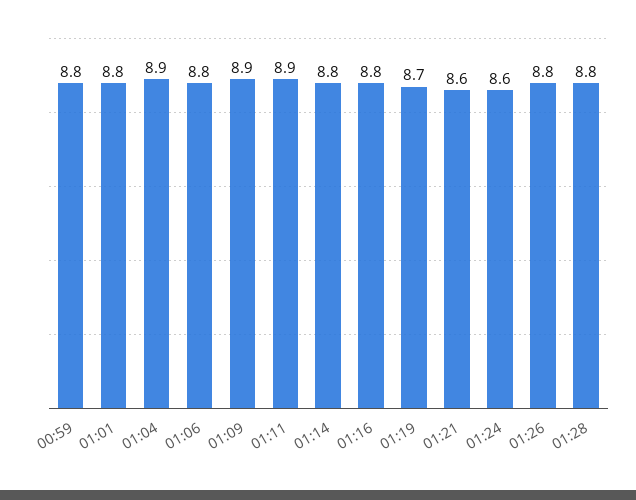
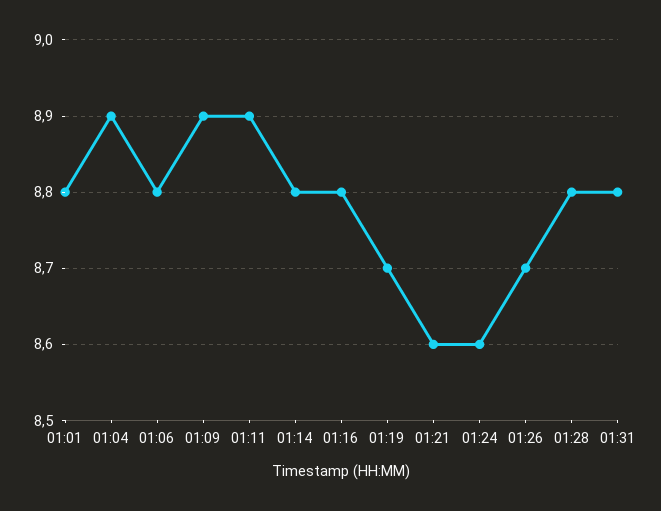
00:59: 8.8 -> none
01:26: 8.8 -> 8.7
01:31: none -> 8.8

